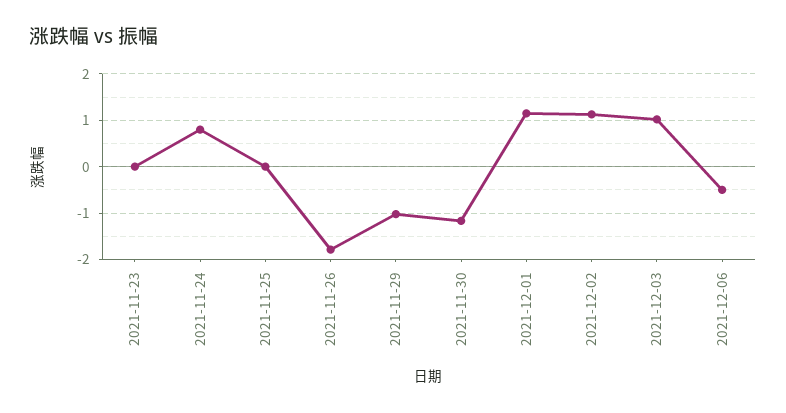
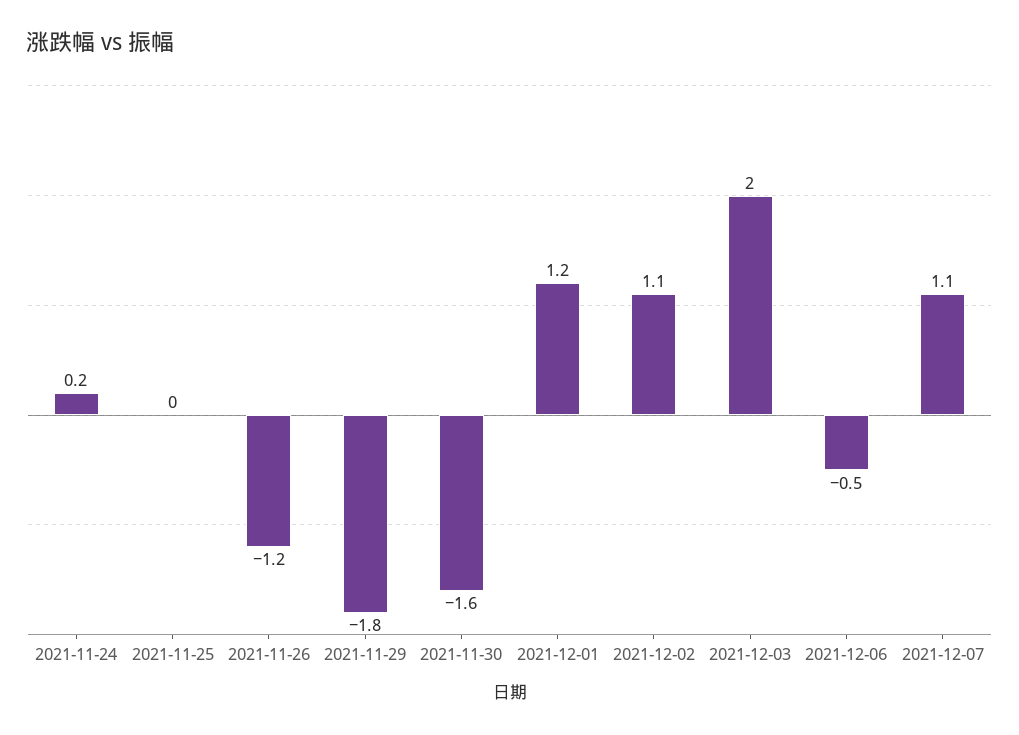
2021-11-23: 0 -> none
2021-11-24: 0.8 -> 0.2
2021-11-26: -1.8 -> -1.2
2021-11-29: -1 -> -1.8
2021-11-30: -1.2 -> -1.6
2021-12-03: 1 -> 2
2021-12-07: none -> 1.1

